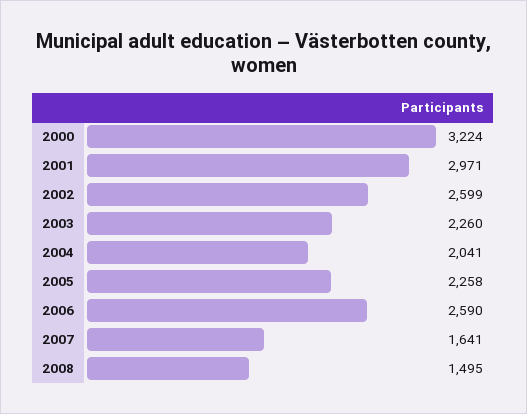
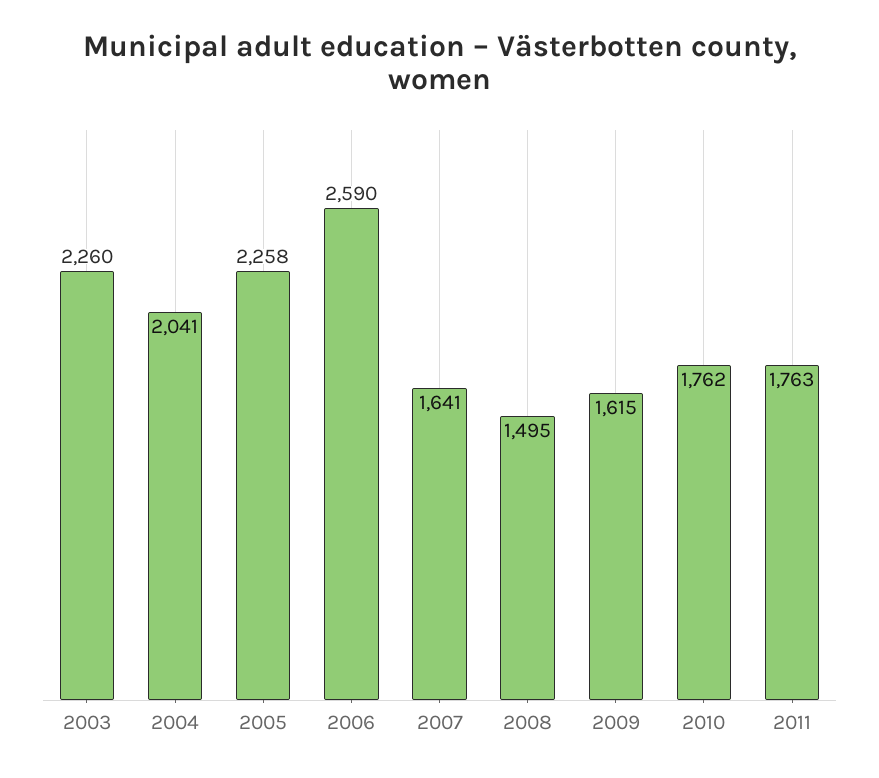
2000: 3224 -> none
2001: 2971 -> none
2002: 2599 -> none
2009: none -> 1615
2010: none -> 1762
2011: none -> 1763

